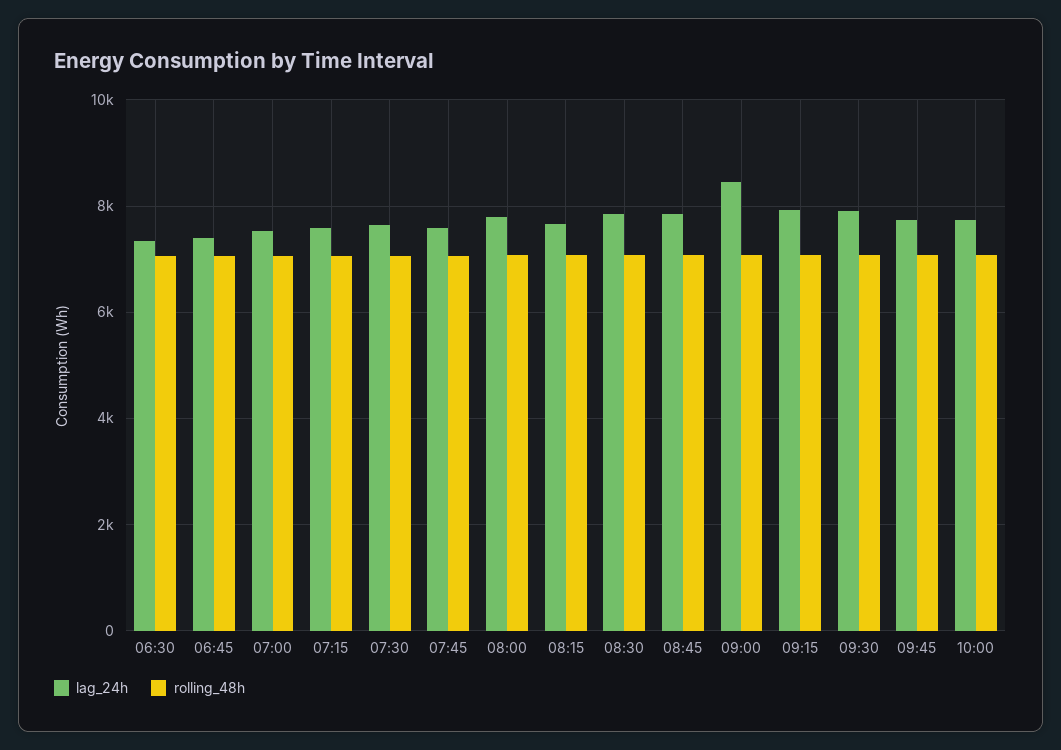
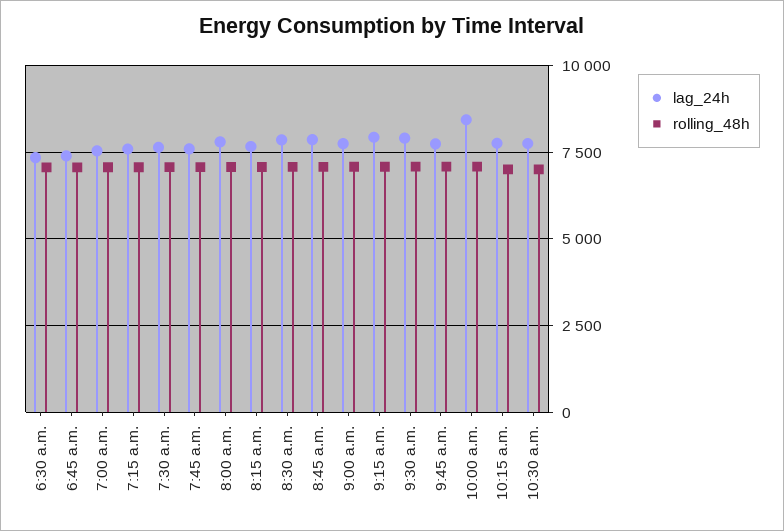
lag_24h, 09:00: 8400 -> 7750
lag_24h, 10:00: 7800 -> 8500
lag_24h, 10:15 a.m.: none -> 7750
rolling_48h, 10:15 a.m.: none -> 7000
lag_24h, 10:30 a.m.: none -> 7750
rolling_48h, 10:30 a.m.: none -> 7000

